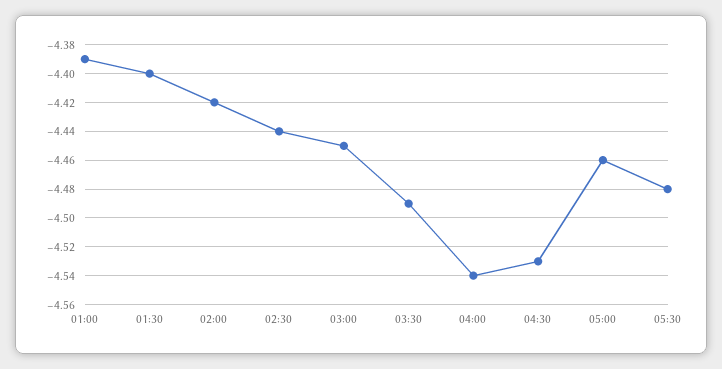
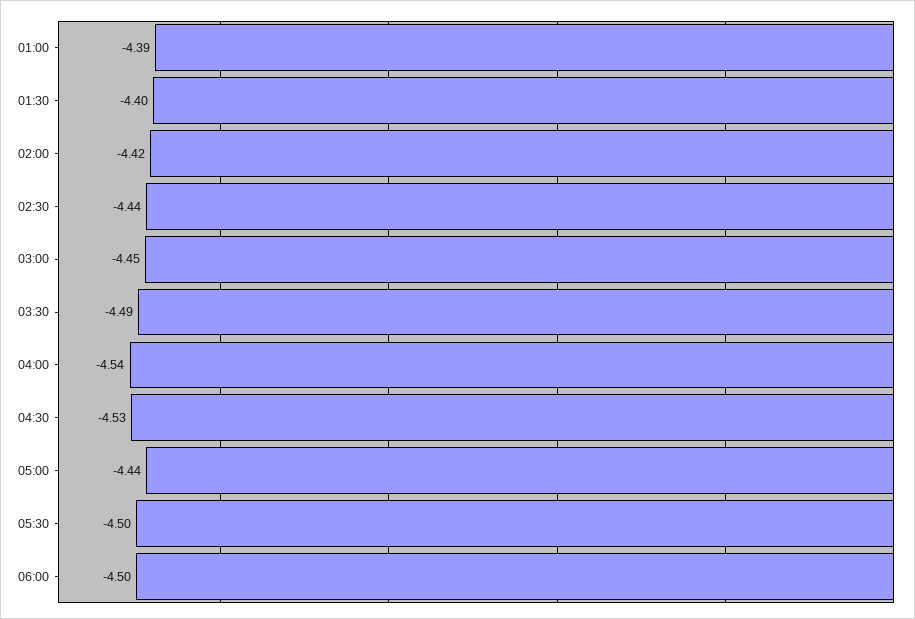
05:00: -4.46 -> -4.44
05:30: -4.48 -> -4.5
06:00: none -> -4.5

